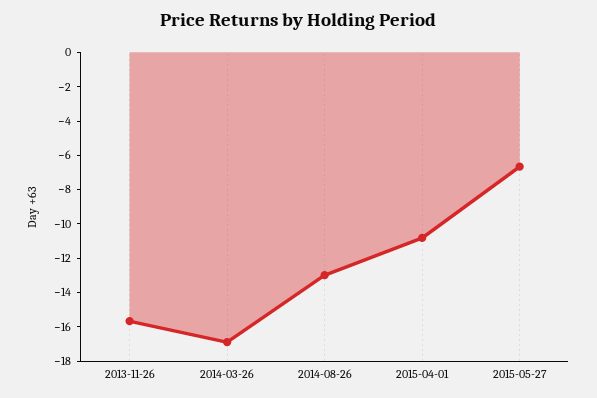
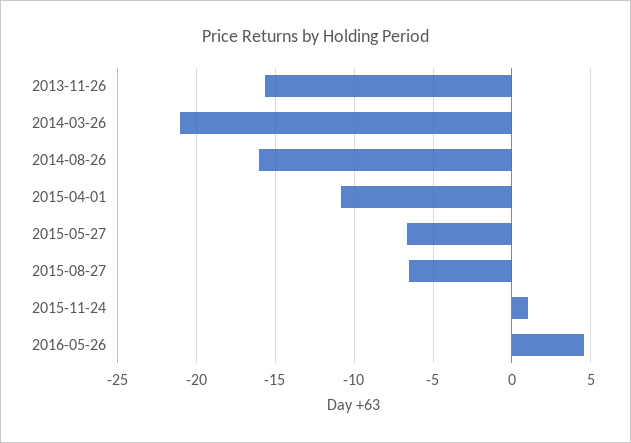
2014-03-26: -17 -> -21
2014-08-26: -13 -> -16
2015-08-27: none -> -6.5
2015-11-24: none -> 1
2016-05-26: none -> 4.5

